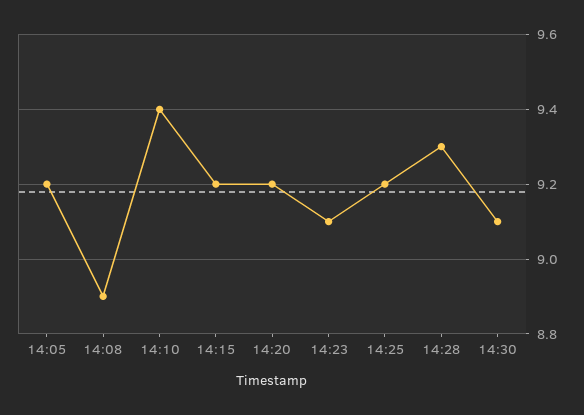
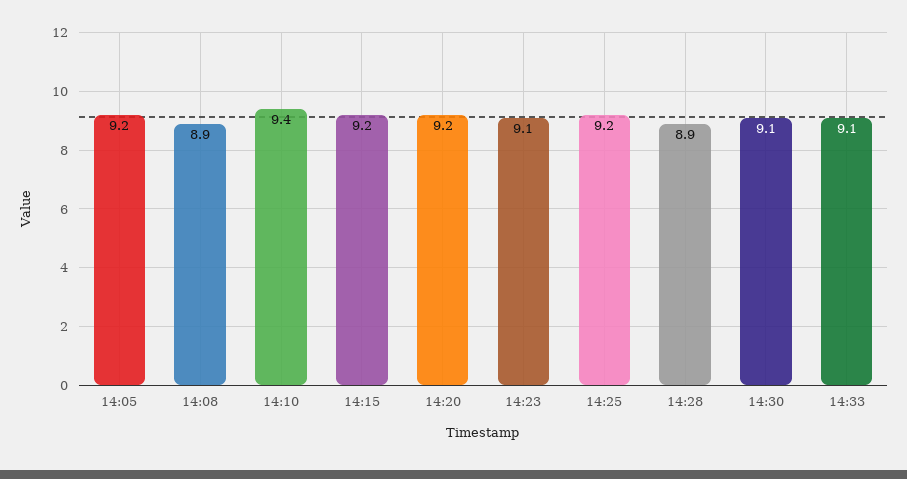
14:28: 9.3 -> 8.9
14:33: none -> 9.1

